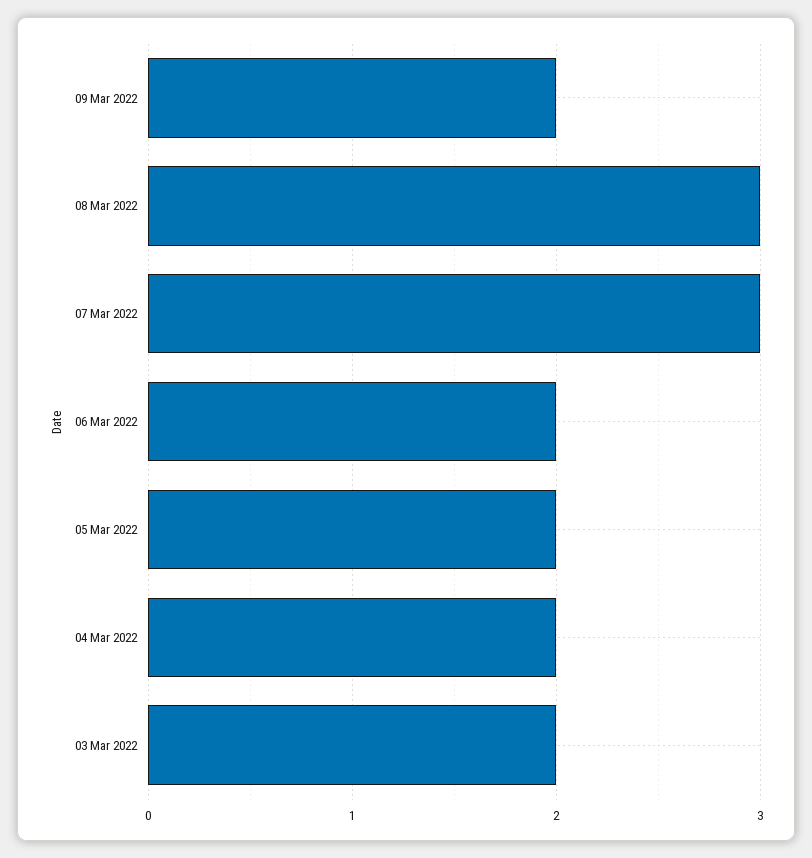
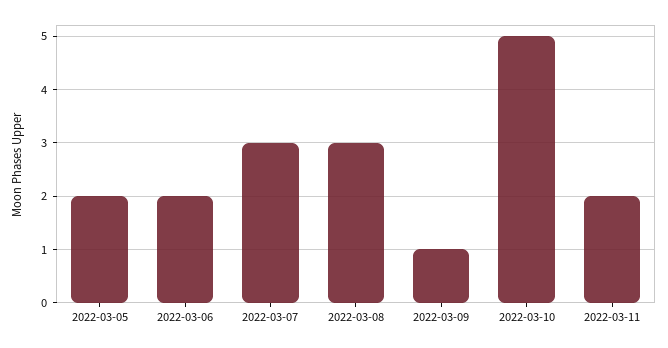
09 Mar 2022: 2 -> 1
04 Mar 2022: 2 -> none
03 Mar 2022: 2 -> none
2022-03-10: none -> 5
2022-03-11: none -> 2

